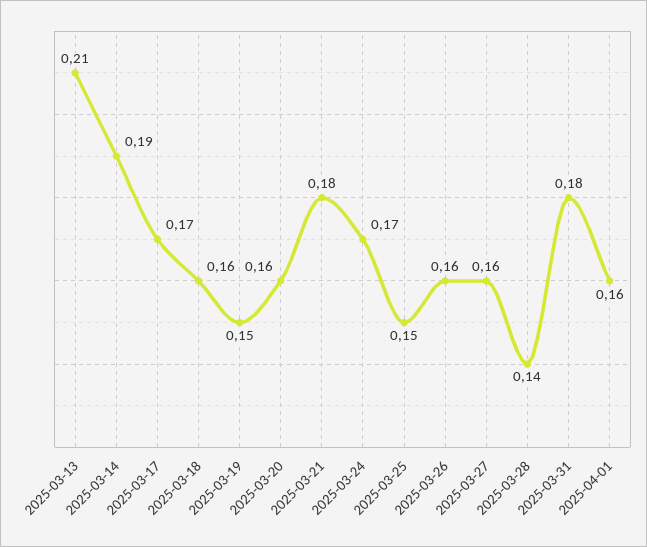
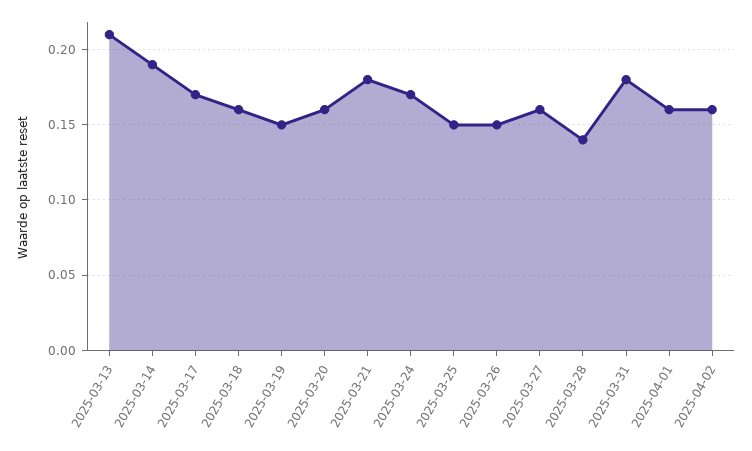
2025-03-26: 0.16 -> 0.15
2025-04-02: none -> 0.16

